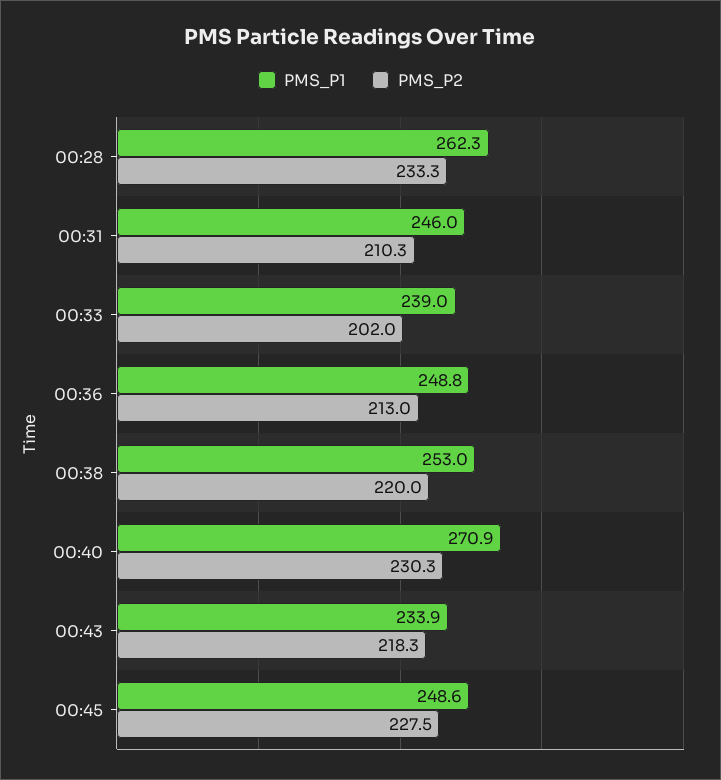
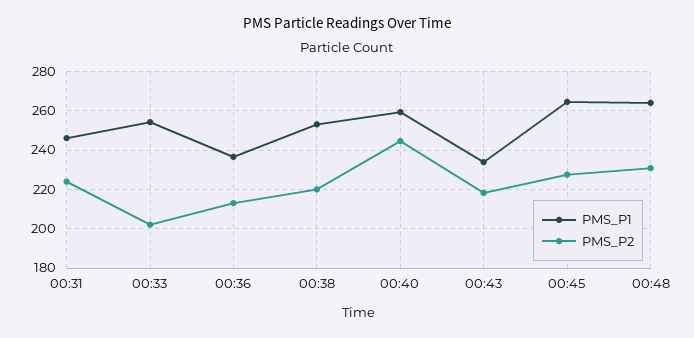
PMS_P1, 00:28: 262.3 -> none
PMS_P2, 00:28: 233.3 -> none
PMS_P2, 00:31: 210.3 -> 225
PMS_P1, 00:33: 239 -> 255
PMS_P1, 00:36: 248.8 -> 235
PMS_P1, 00:40: 270.9 -> 260
PMS_P2, 00:40: 230.3 -> 245
PMS_P1, 00:45: 248.6 -> 265
PMS_P1, 00:48: none -> 265
PMS_P2, 00:48: none -> 230

